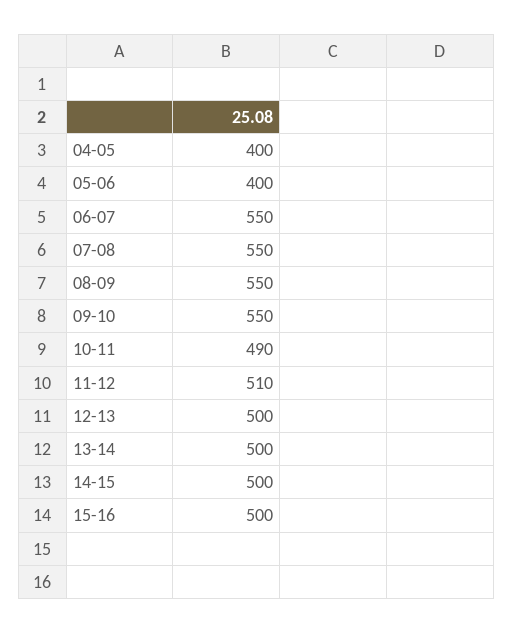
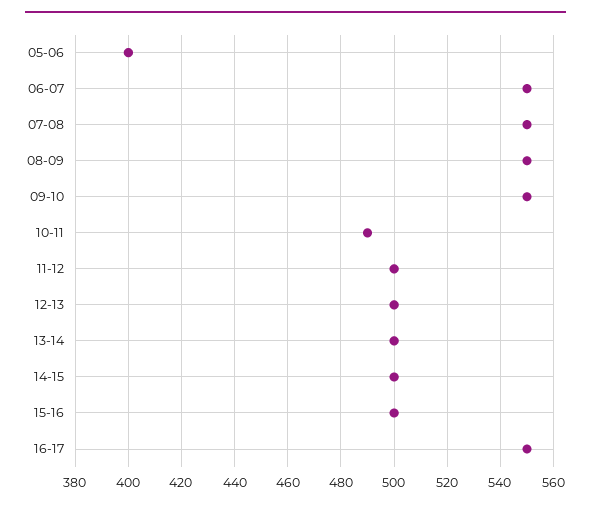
04-05: 400 -> none
11-12: 510 -> 500
16-17: none -> 550

